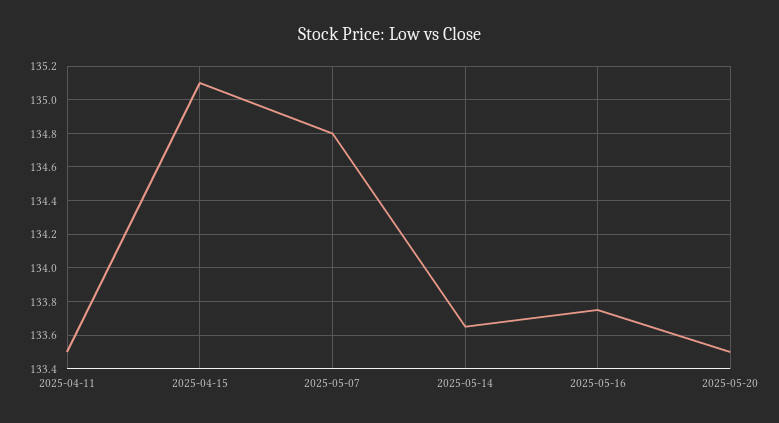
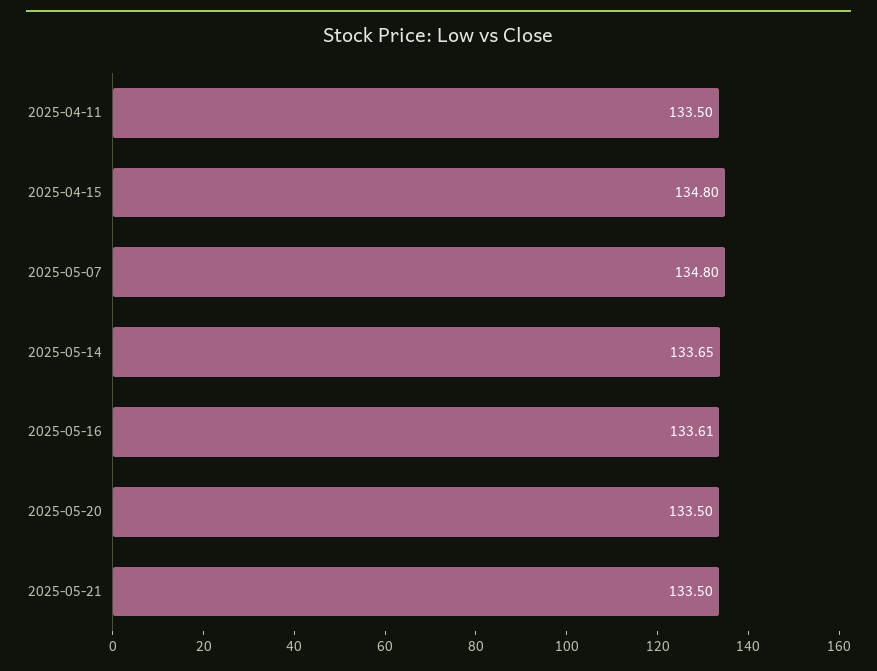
2025-04-15: 135.1 -> 134.8
2025-05-16: 133.75 -> 133.61
2025-05-21: none -> 133.5

